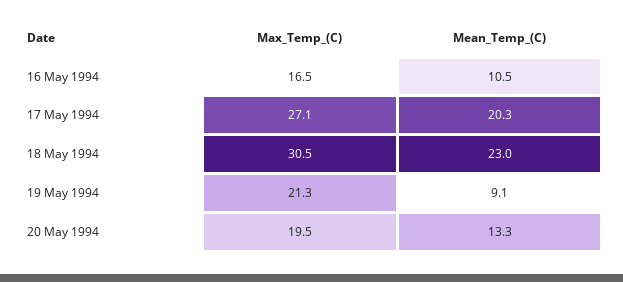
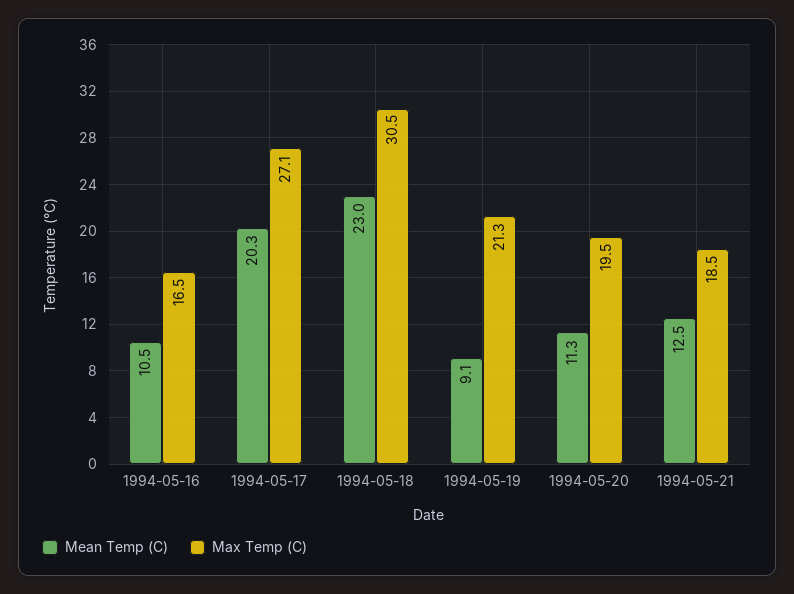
Mean_Temp_(C), 20 May 1994: 13.3 -> 11.3
Mean_Temp_(C), 1994-05-21: none -> 12.5
Max_Temp_(C), 1994-05-21: none -> 18.5

